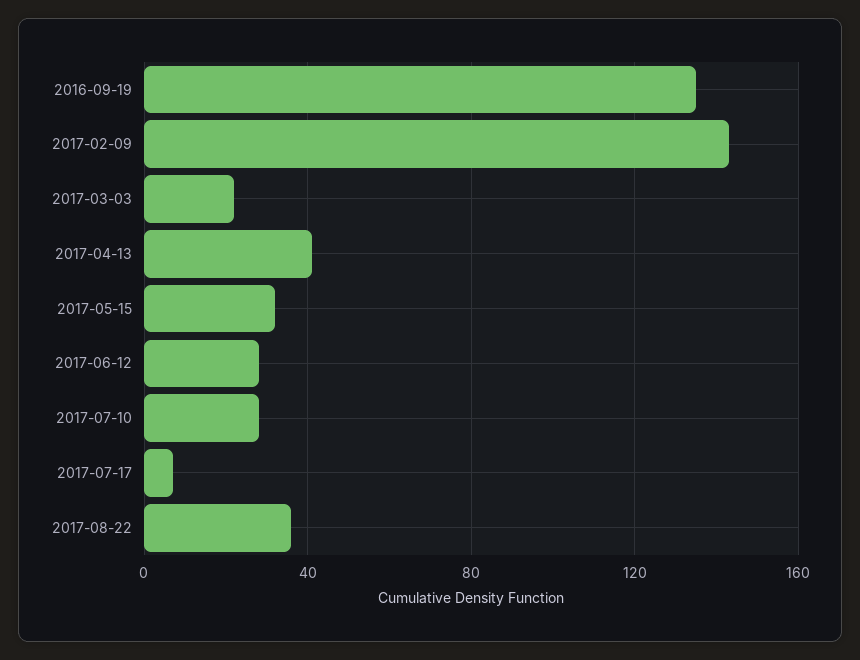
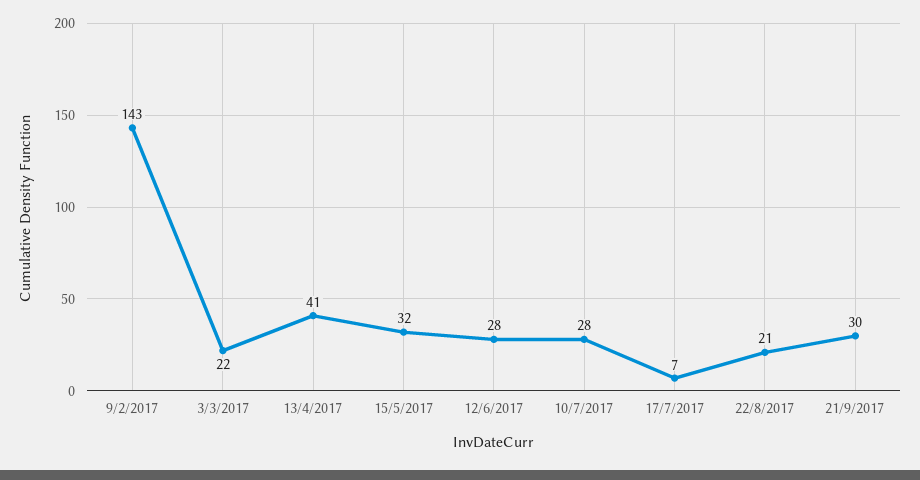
2016-09-19: 135 -> none
2017-08-22: 35 -> 21
21/9/2017: none -> 30

